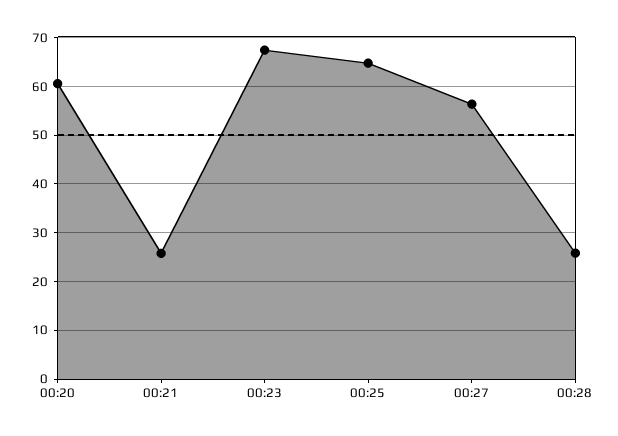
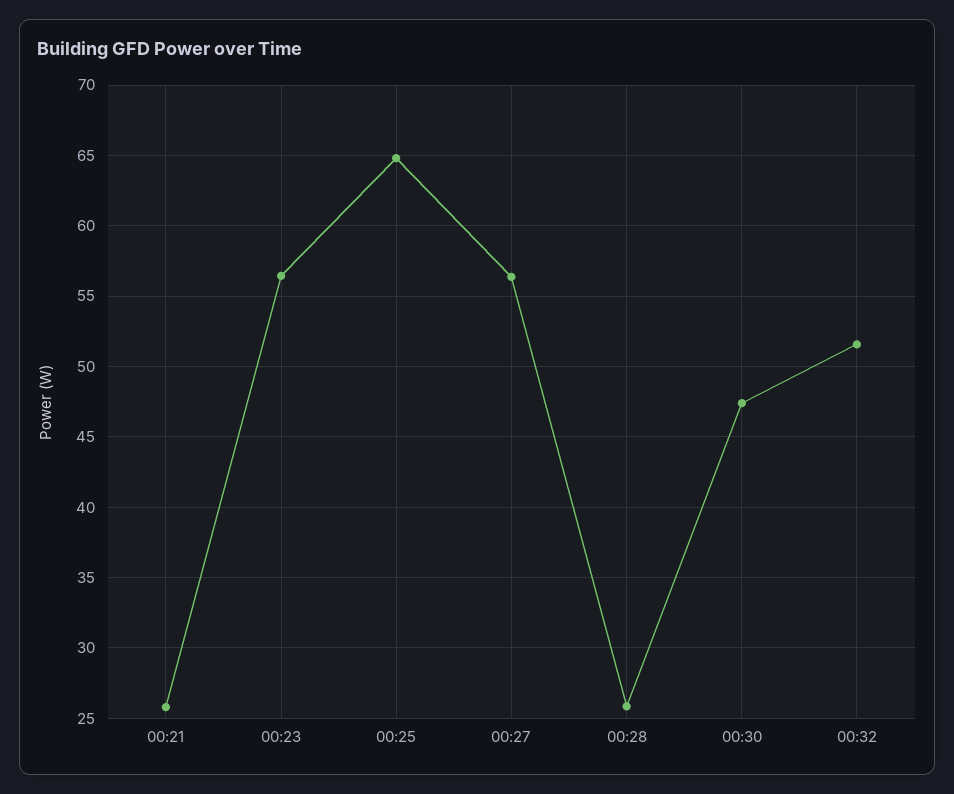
00:20: 60 -> none
00:23: 68 -> 56.5
00:30: none -> 47.5
00:32: none -> 51.5

